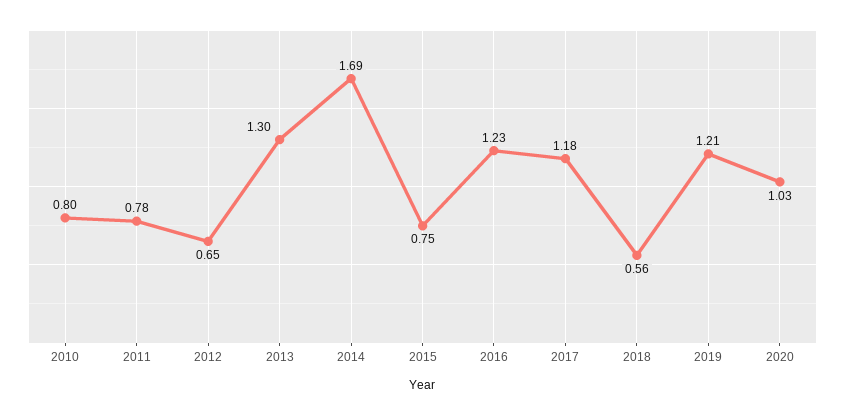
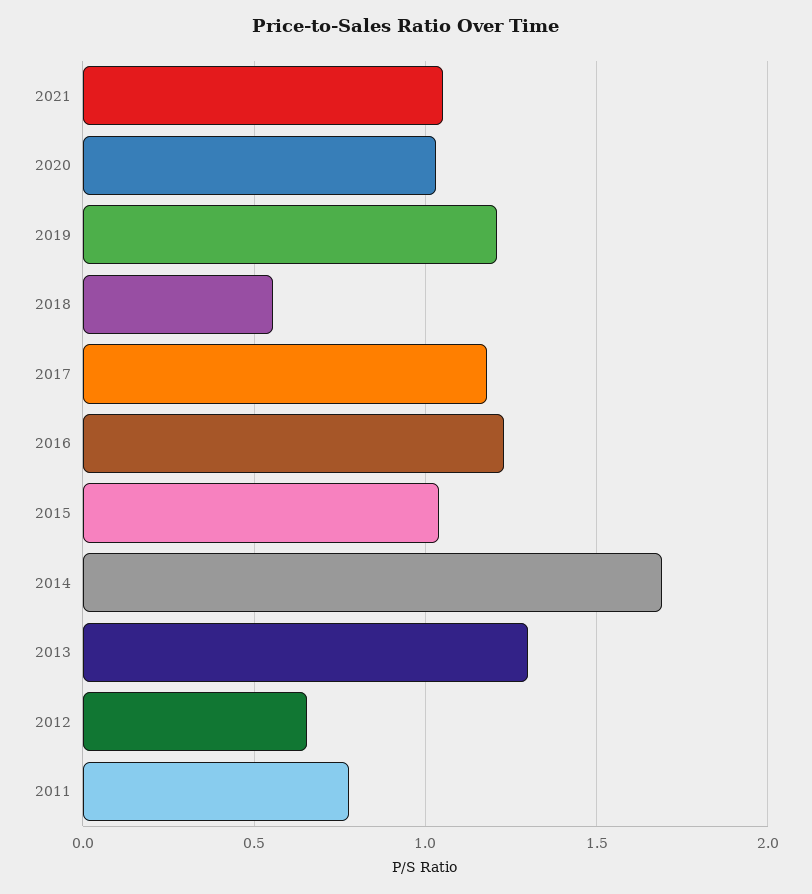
2010: 0.8 -> none
2015: 0.75 -> 1.05
2021: none -> 1.05

